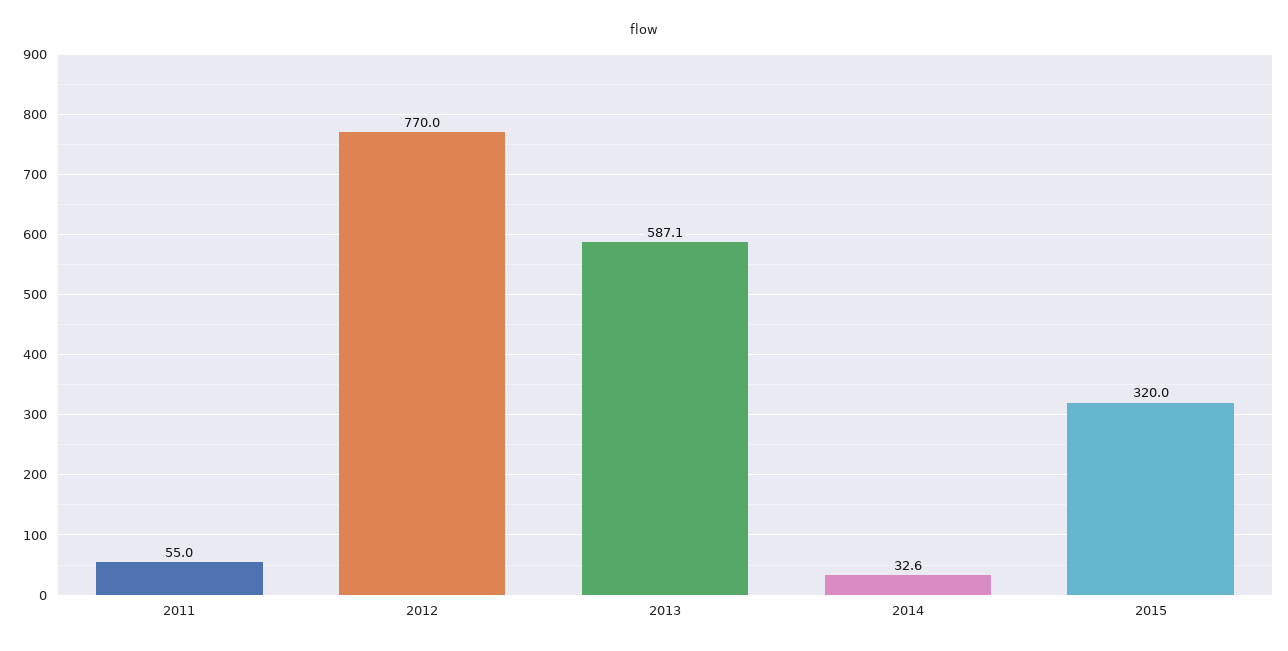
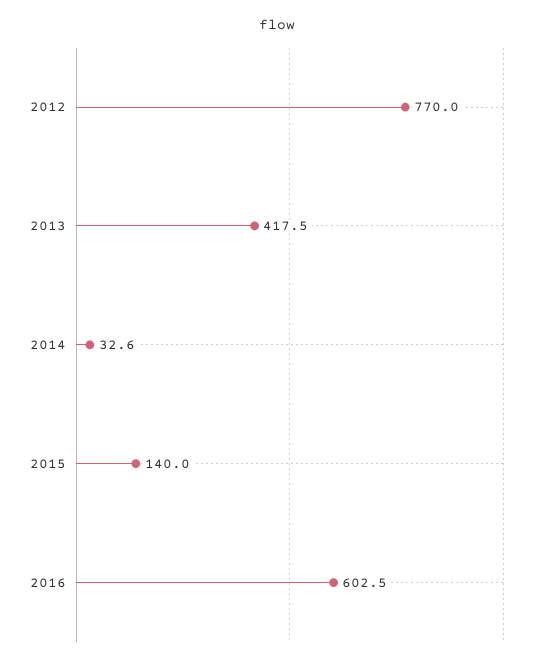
2011: 55 -> none
2013: 587.1 -> 417.5
2015: 320 -> 140
2016: none -> 602.5

